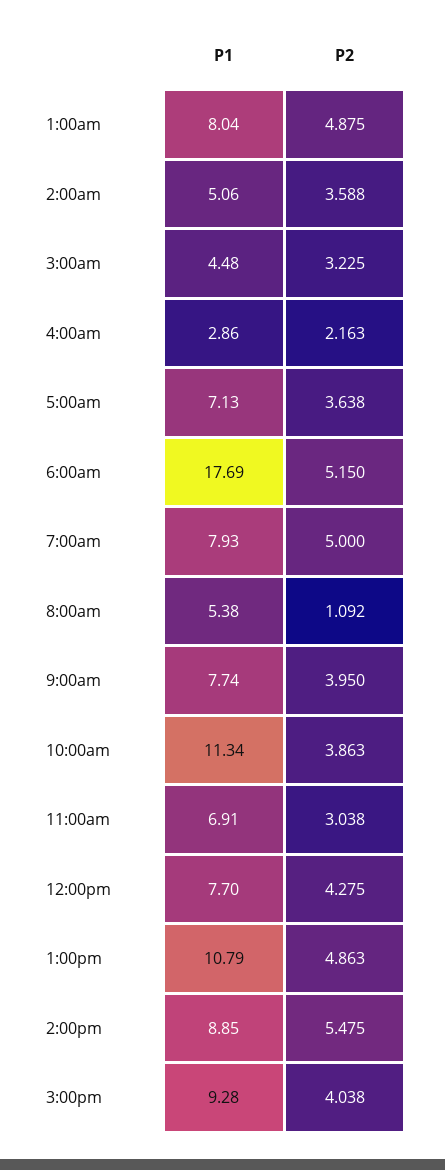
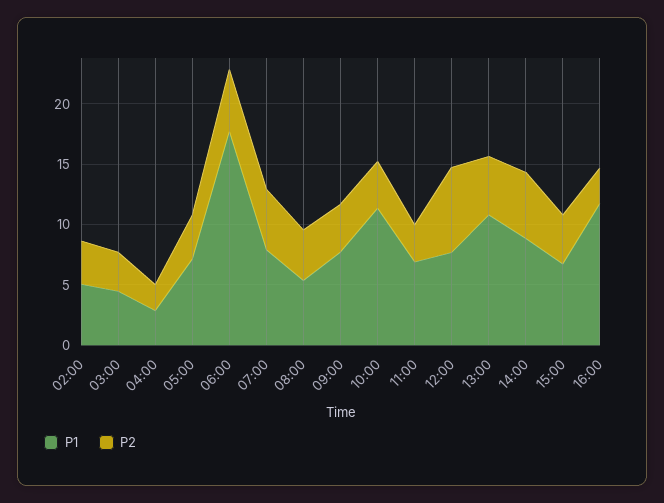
P1, 1:00am: 8.04 -> none
P2, 1:00am: 4.875 -> none
P2, 8:00am: 1.092 -> 4
P2, 12:00pm: 4.275 -> 7
P1, 3:00pm: 9.28 -> 7
P1, 16:00: none -> 12
P2, 16:00: none -> 3

